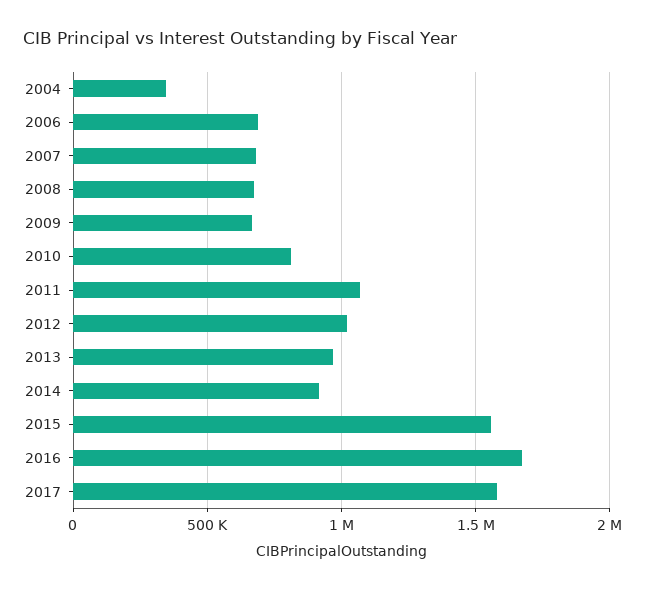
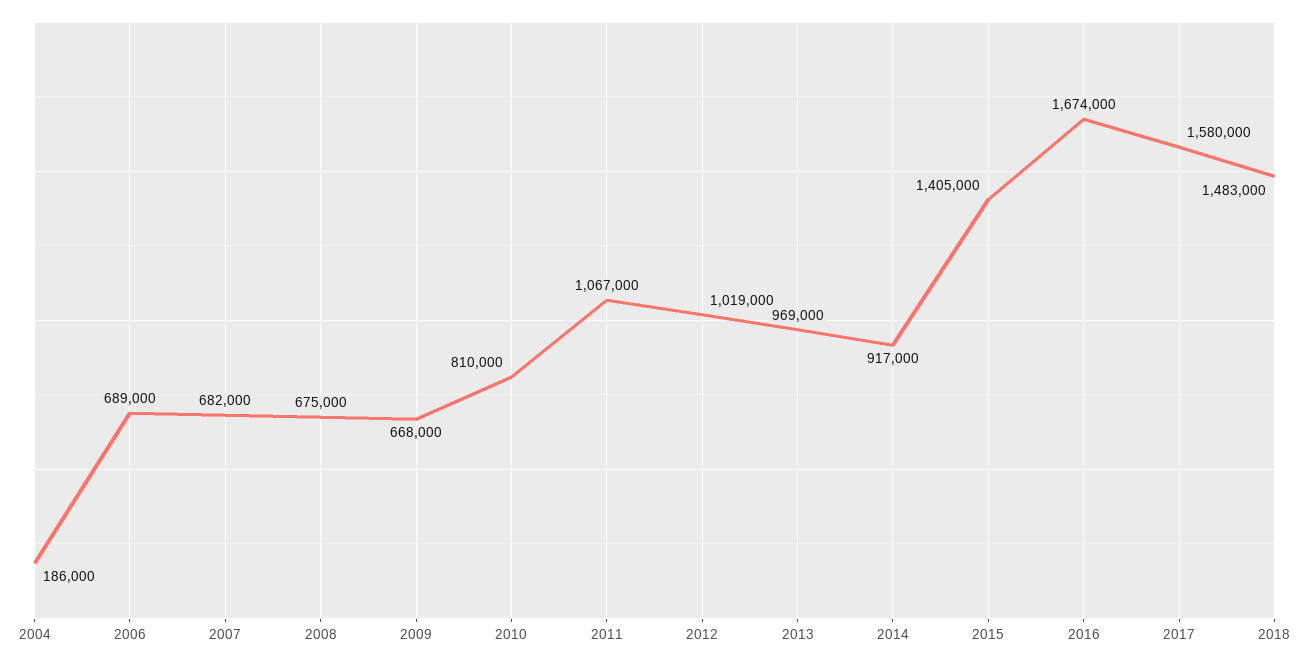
2004: 350000 -> 186000
2015: 1550000 -> 1405000
2018: none -> 1483000

